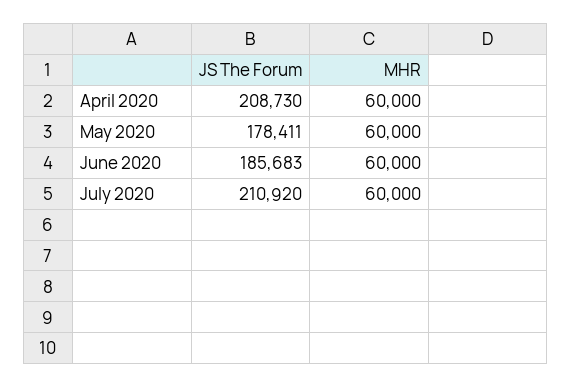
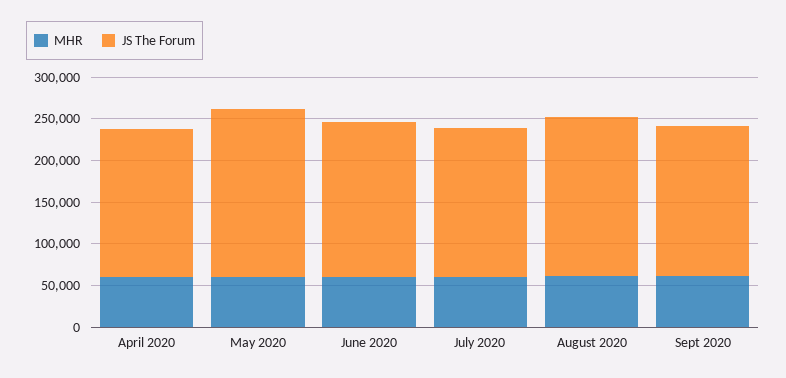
JS The Forum, April 2020: 208730 -> 180000
JS The Forum, May 2020: 178411 -> 200000
JS The Forum, July 2020: 210920 -> 180000
MHR, August 2020: none -> 60000
JS The Forum, August 2020: none -> 190000
MHR, Sept 2020: none -> 60000
JS The Forum, Sept 2020: none -> 180000

